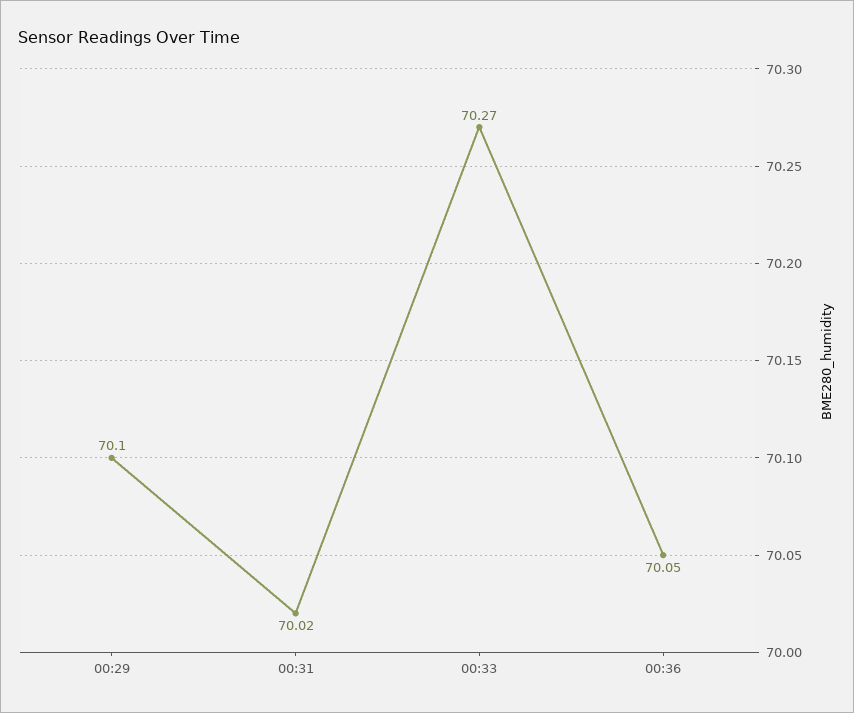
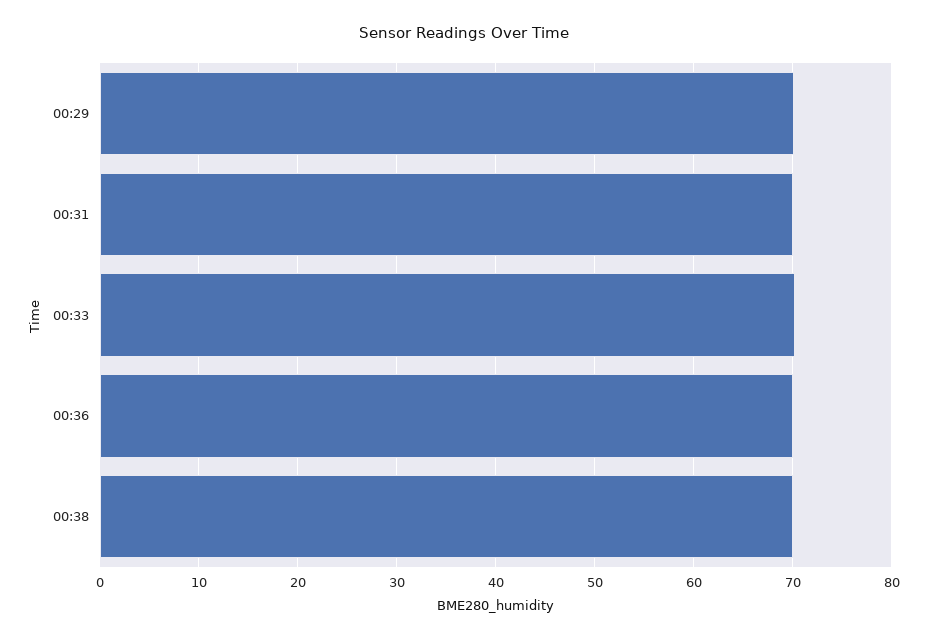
00:38: none -> 70

